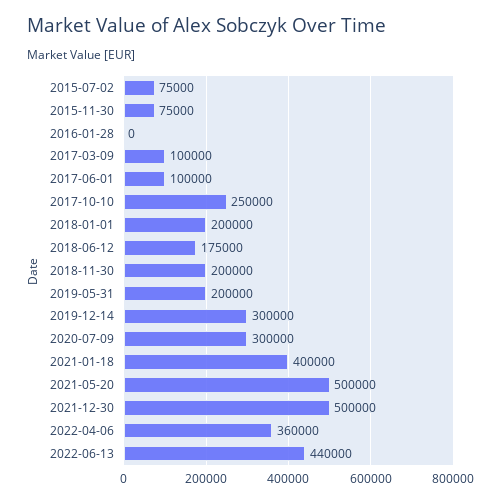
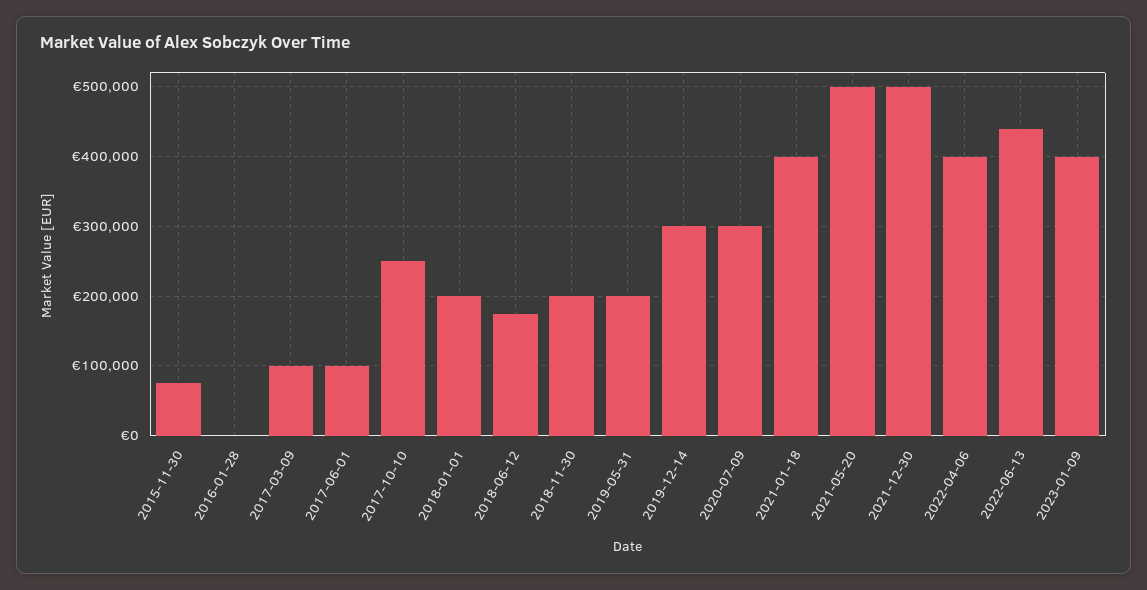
2015-07-02: 75000 -> none
2022-04-06: 360000 -> 400000
2023-01-09: none -> 400000

